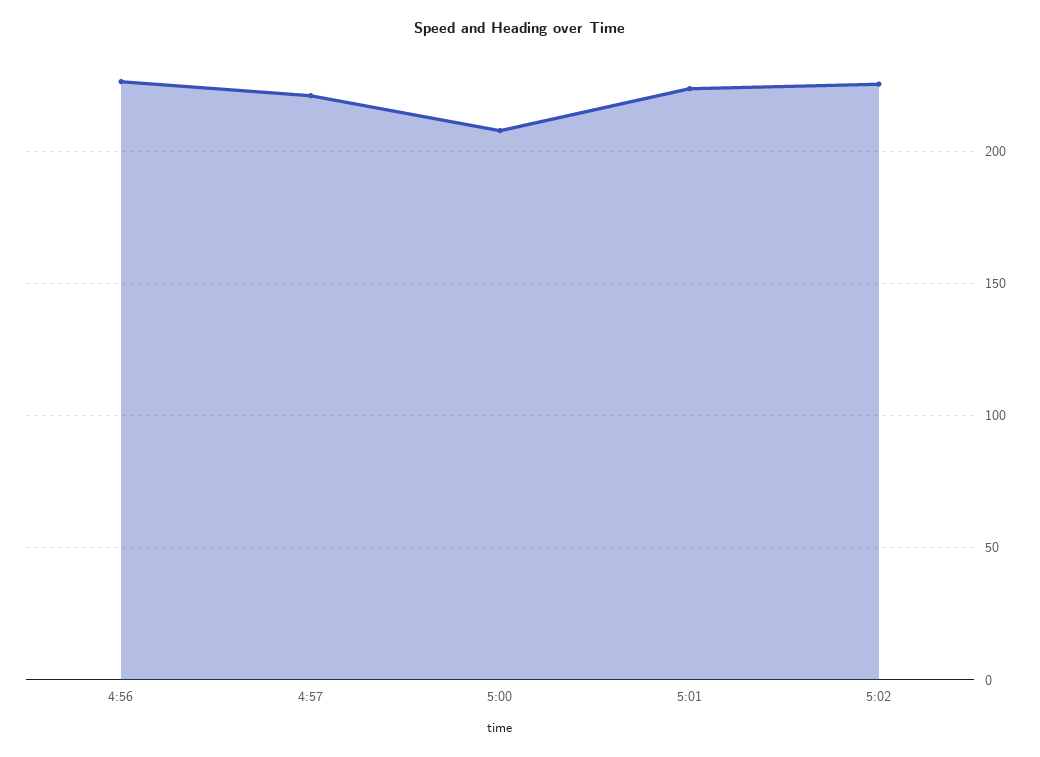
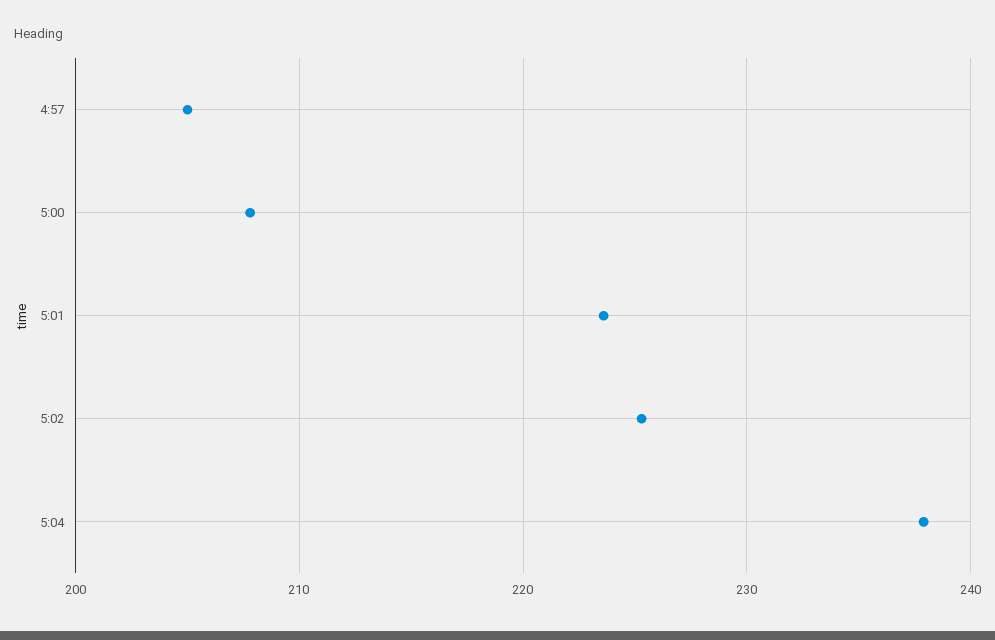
4:56: 225 -> none
4:57: 220 -> 205
5:04: none -> 238

